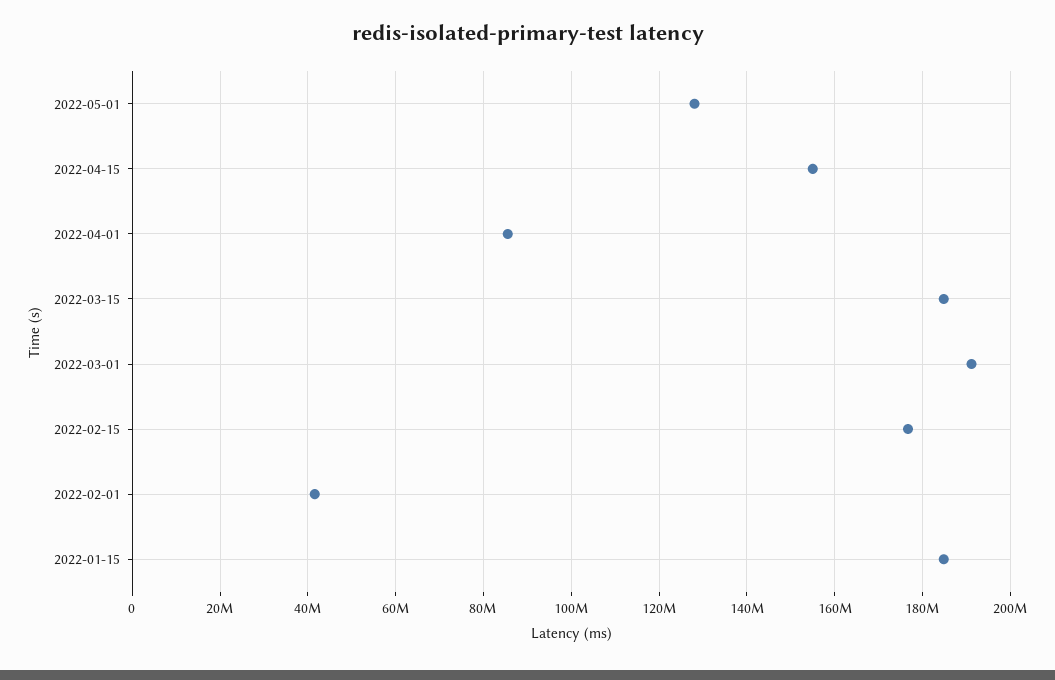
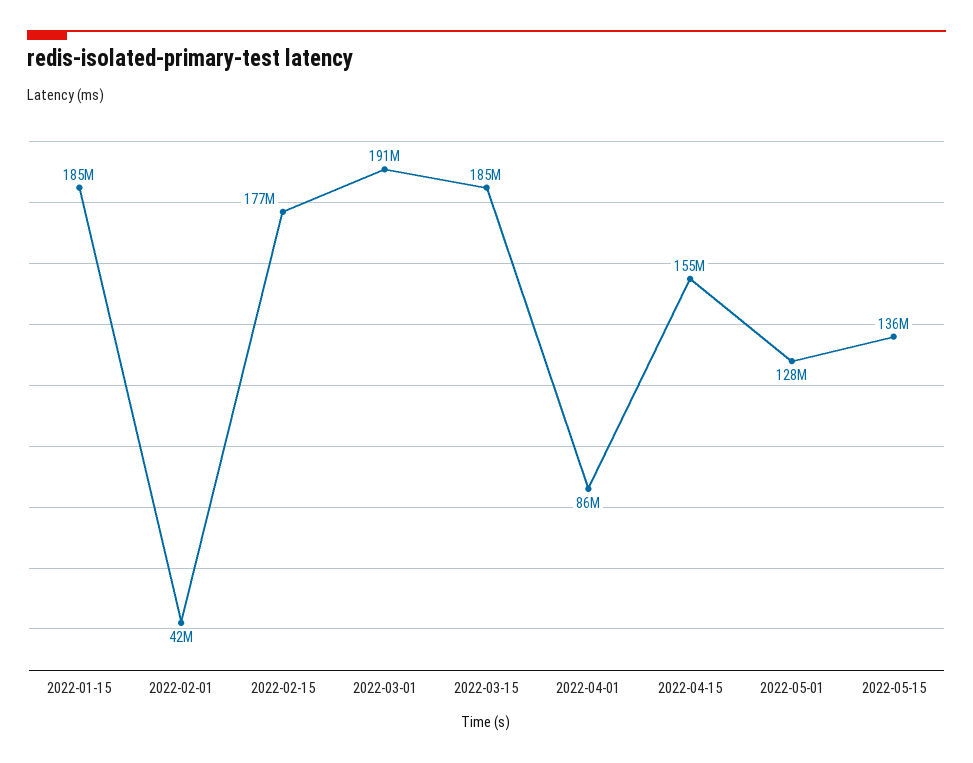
2022-05-15: none -> 136000000

